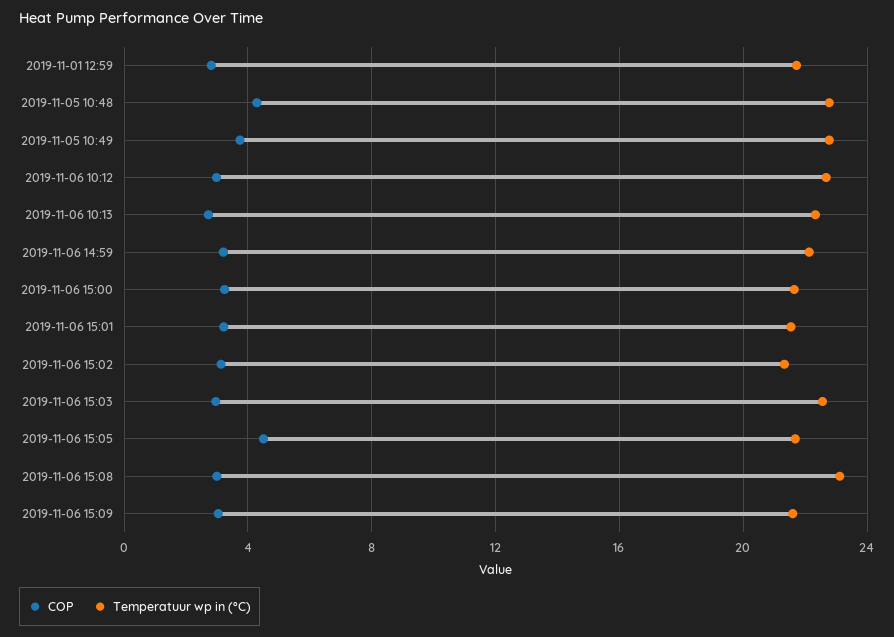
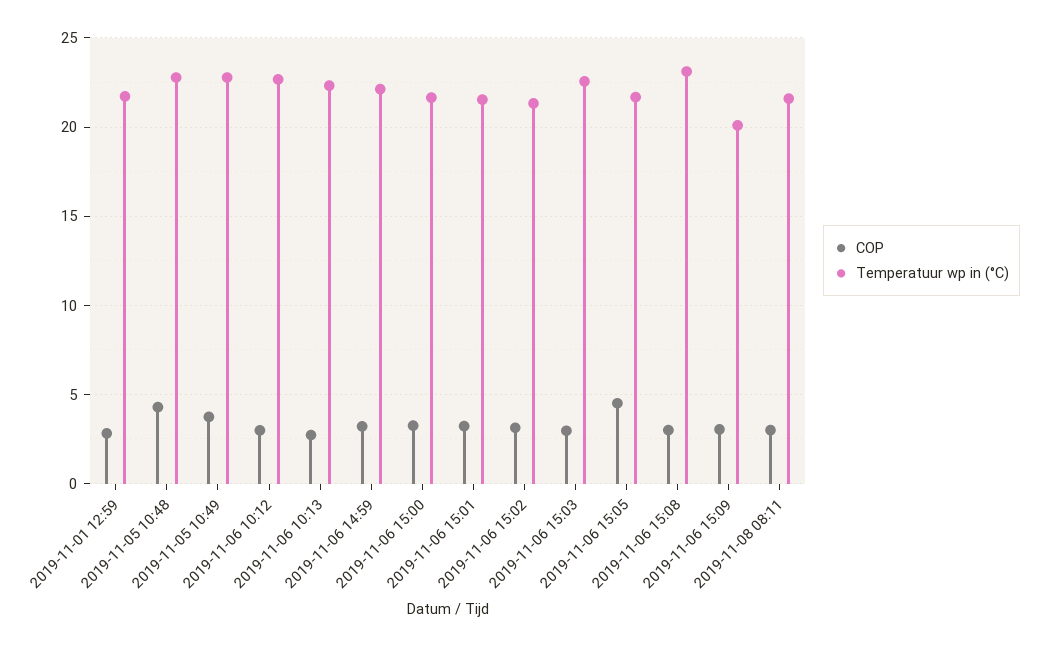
Temperatuur wp in (°C), 2019-11-06 15:09: 21.5 -> 20
COP, 2019-11-08 08:11: none -> 3
Temperatuur wp in (°C), 2019-11-08 08:11: none -> 21.5

